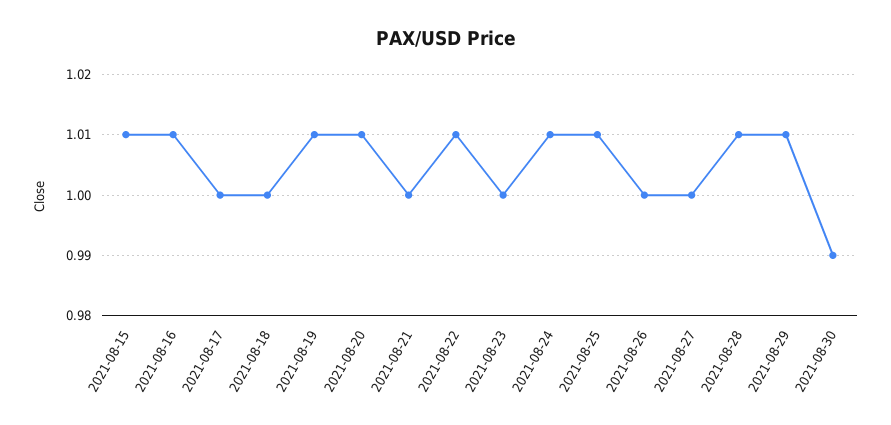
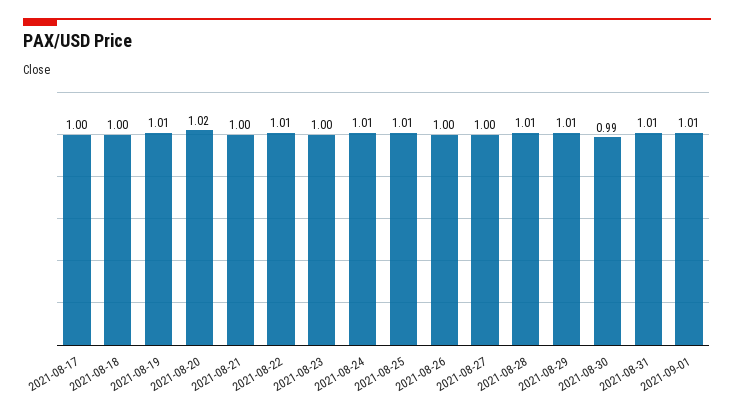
2021-08-15: 1.01 -> none
2021-08-16: 1.01 -> none
2021-08-20: 1.01 -> 1.02
2021-08-31: none -> 1.01
2021-09-01: none -> 1.01

